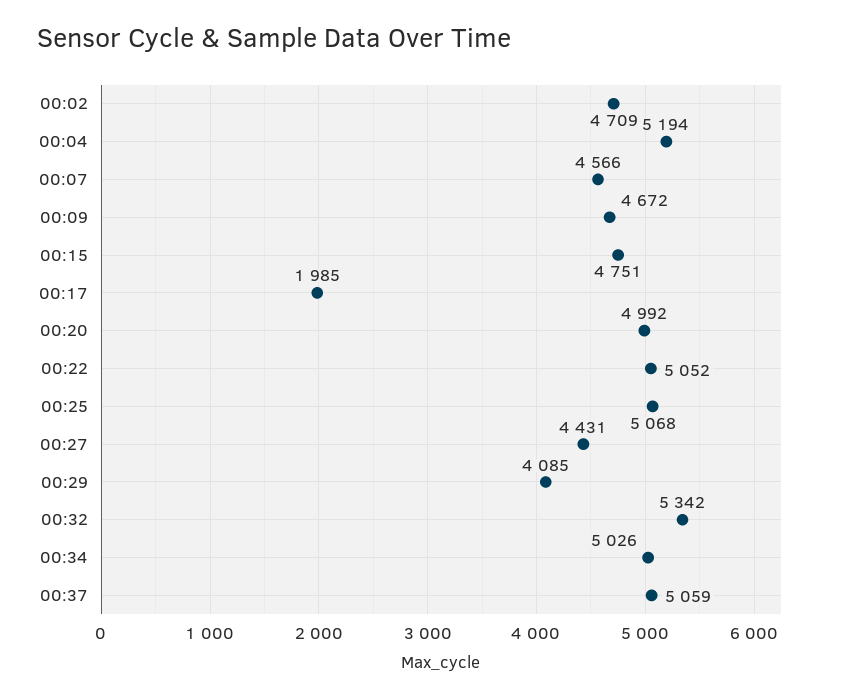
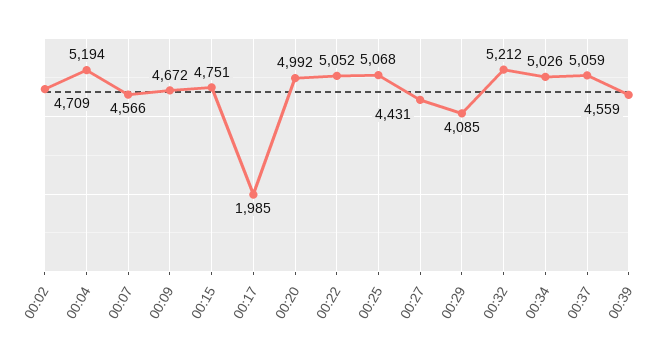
00:32: 5342 -> 5212
00:39: none -> 4559

